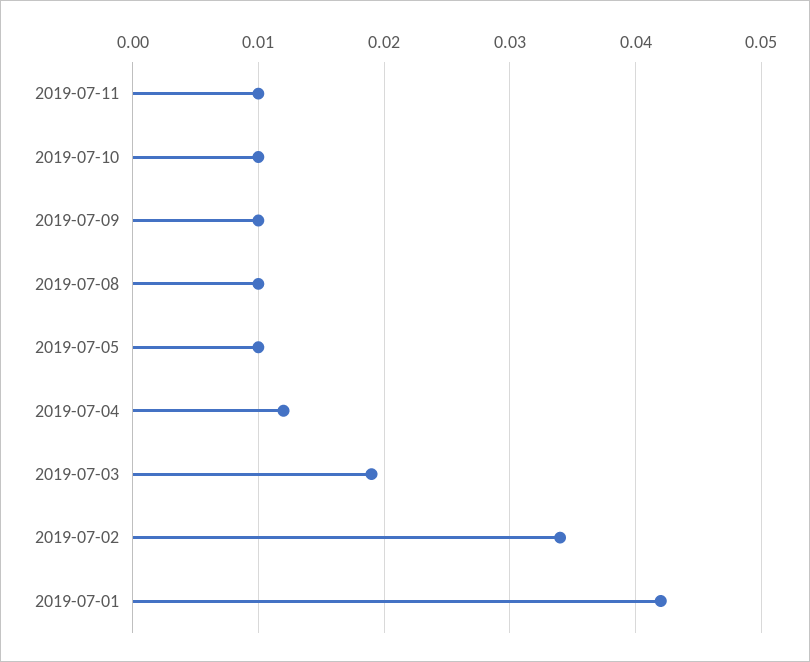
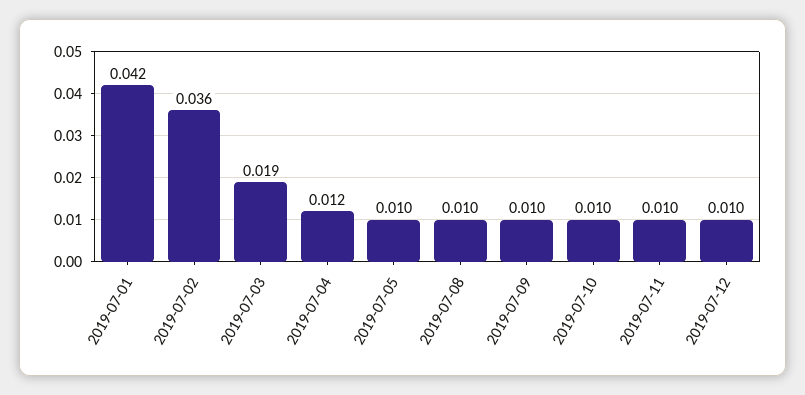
2019-07-02: 0.034 -> 0.036
2019-07-12: none -> 0.01

